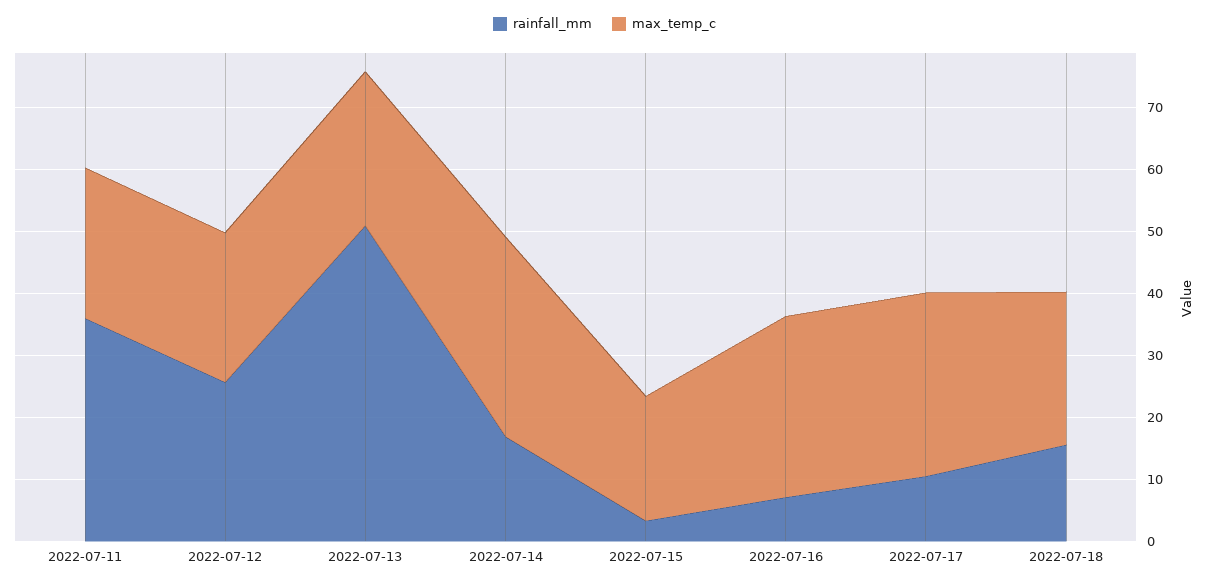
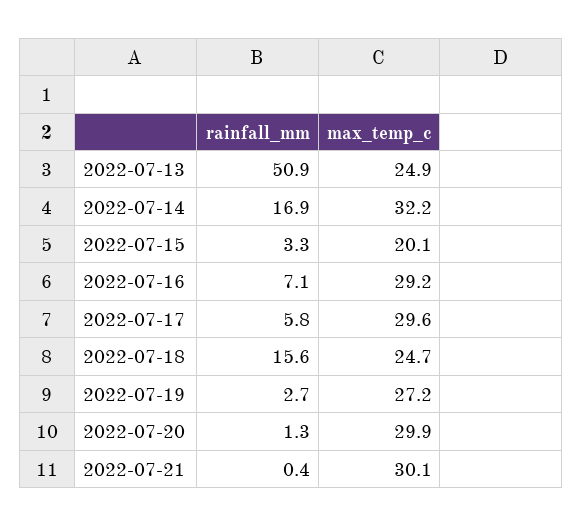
rainfall_mm, 2022-07-11: 36 -> none
max_temp_c, 2022-07-11: 24 -> none
rainfall_mm, 2022-07-12: 26 -> none
max_temp_c, 2022-07-12: 24 -> none
rainfall_mm, 2022-07-17: 10 -> 5.8
rainfall_mm, 2022-07-19: none -> 2.7
max_temp_c, 2022-07-19: none -> 27.2
rainfall_mm, 2022-07-20: none -> 1.3
max_temp_c, 2022-07-20: none -> 29.9
rainfall_mm, 2022-07-21: none -> 0.4
max_temp_c, 2022-07-21: none -> 30.1

